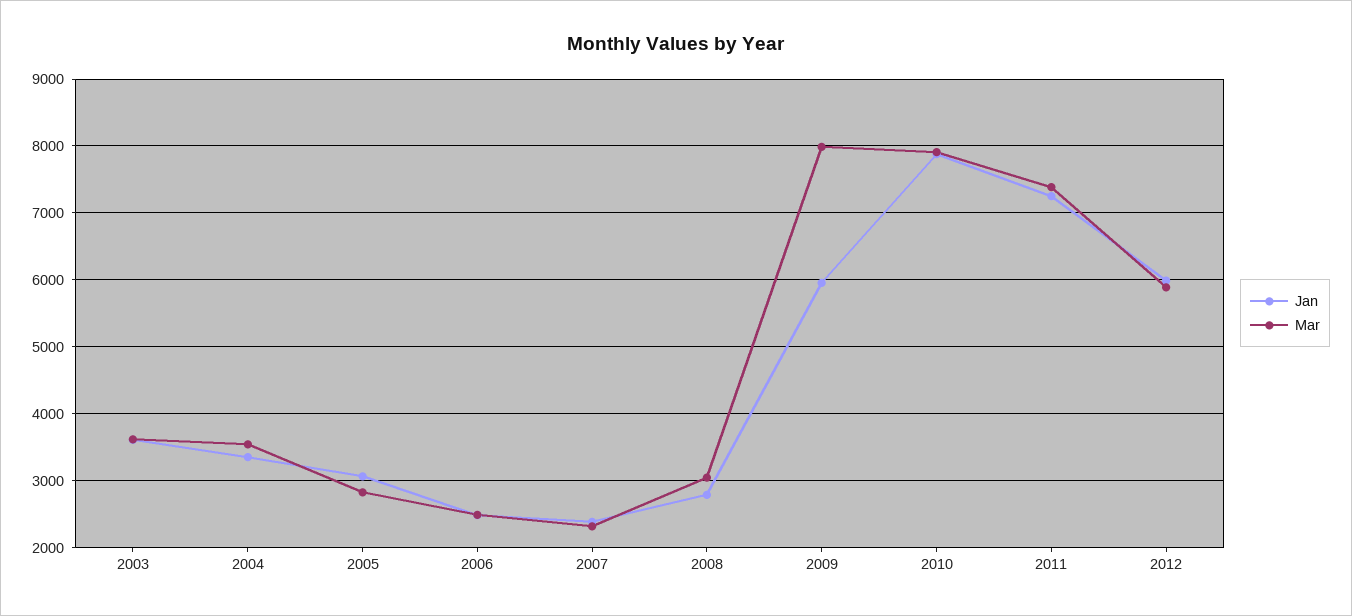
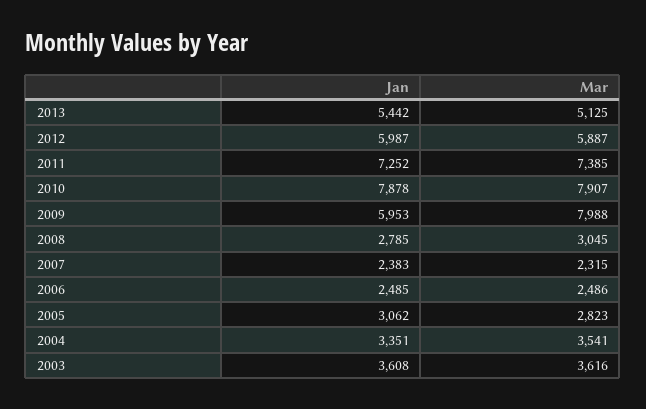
Jan, 2013: none -> 5442
Mar, 2013: none -> 5125

